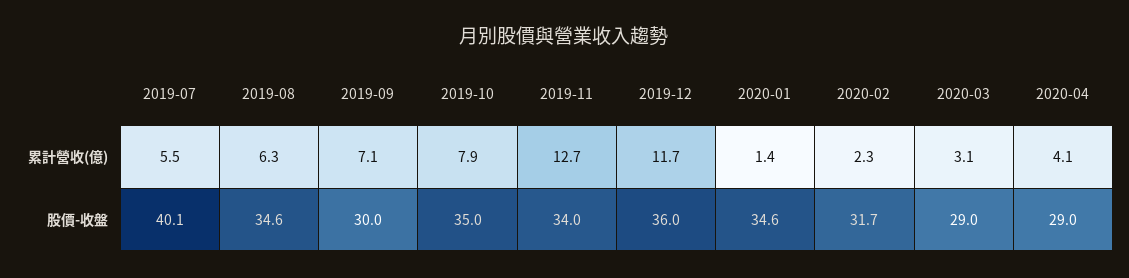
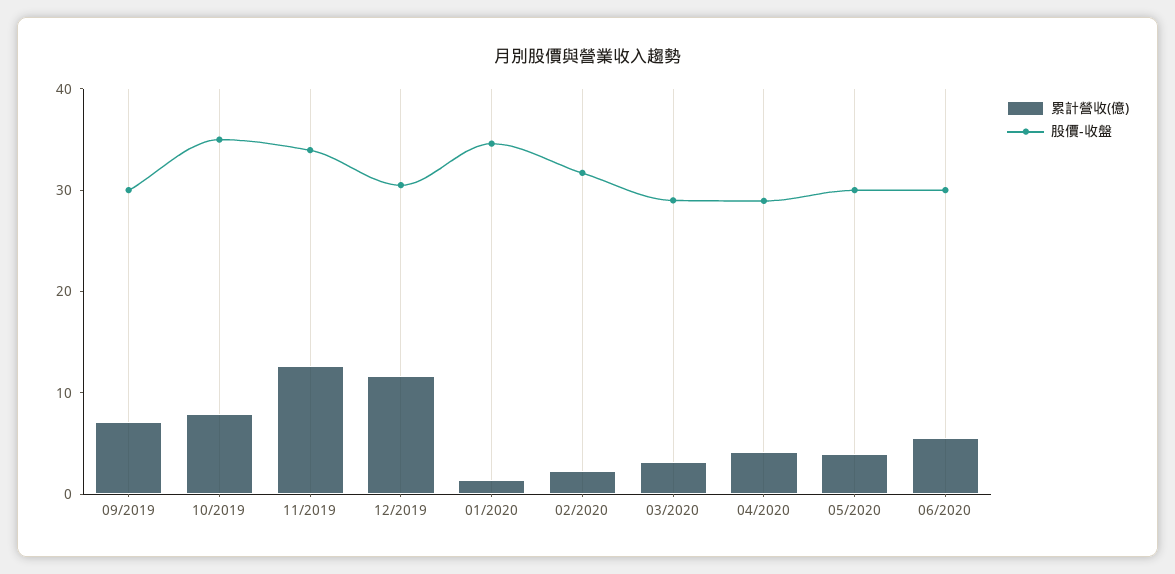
累計營收(億), 2019-07: 5.5 -> none
累計營收(億), 2019-08: 6.3 -> none
股價-收盤, 2019-07: 40.1 -> none
股價-收盤, 2019-08: 34.6 -> none
股價-收盤, 2019-12: 36 -> 30
累計營收(億), 05/2020: none -> 4
股價-收盤, 05/2020: none -> 30
累計營收(億), 06/2020: none -> 6
股價-收盤, 06/2020: none -> 30

